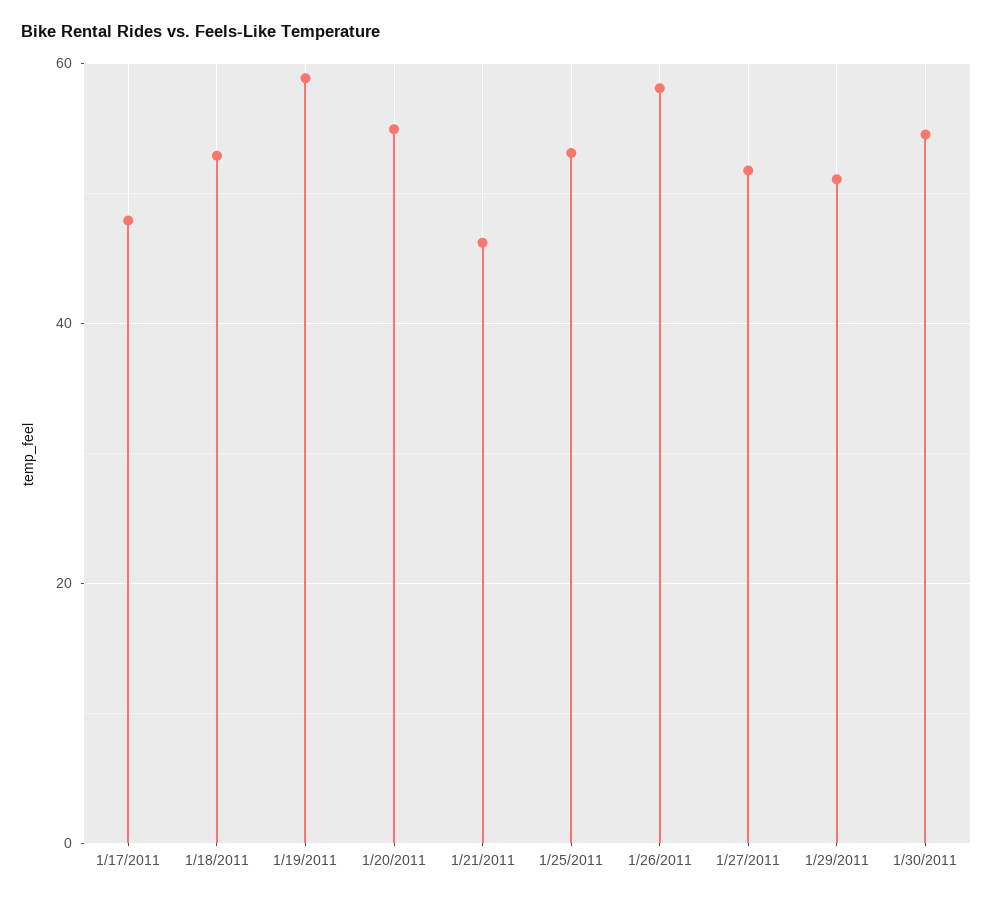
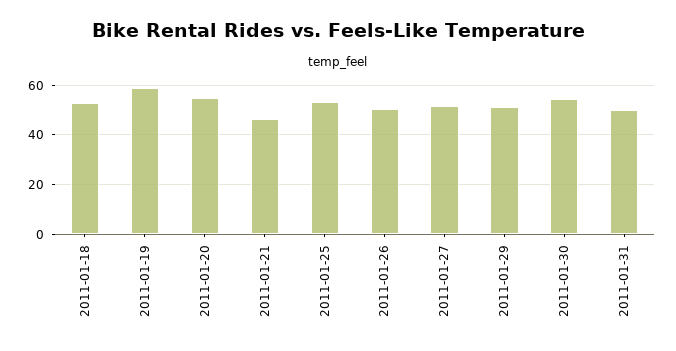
1/17/2011: 48 -> none
1/26/2011: 58 -> 50
2011-01-31: none -> 50

